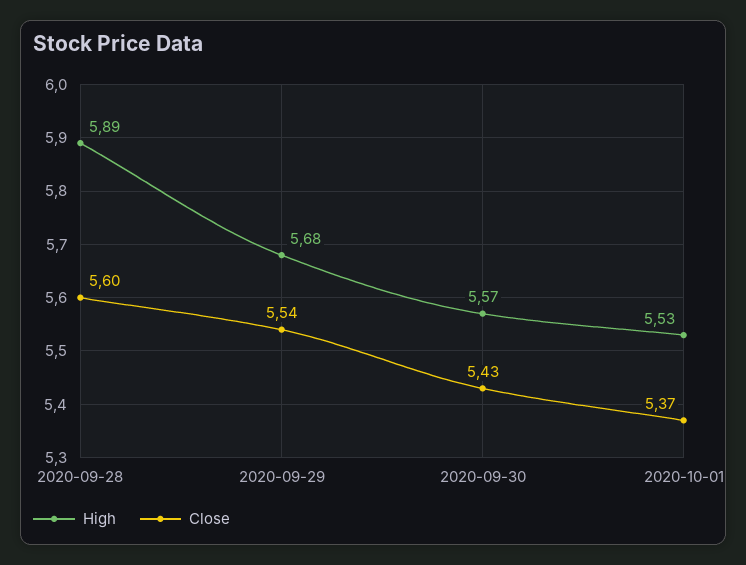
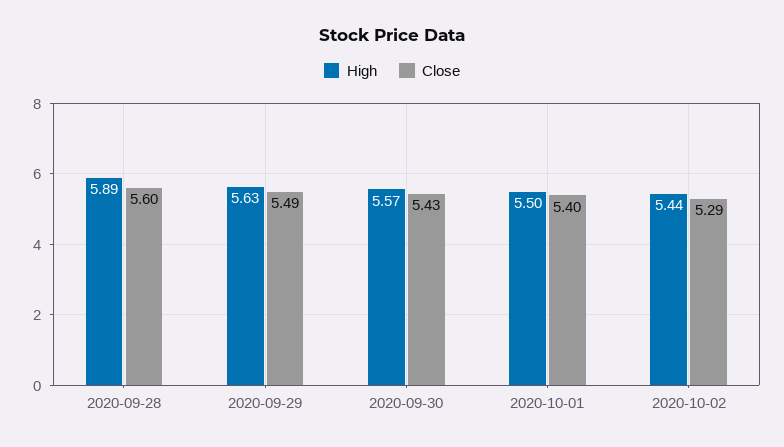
High, 2020-09-29: 5.68 -> 5.63
Close, 2020-09-29: 5.54 -> 5.49
High, 2020-10-01: 5.53 -> 5.5
Close, 2020-10-01: 5.37 -> 5.4
High, 2020-10-02: none -> 5.44
Close, 2020-10-02: none -> 5.29

